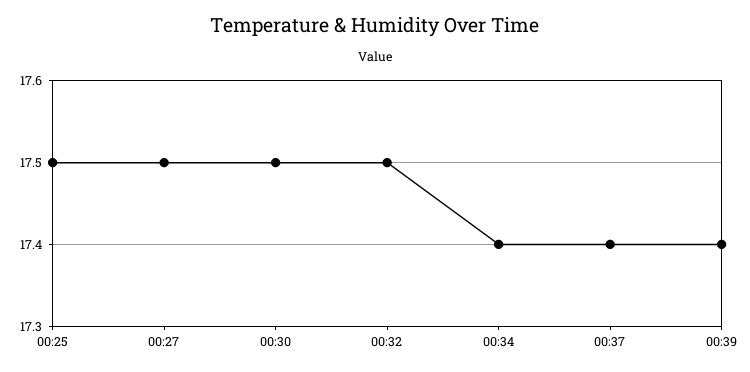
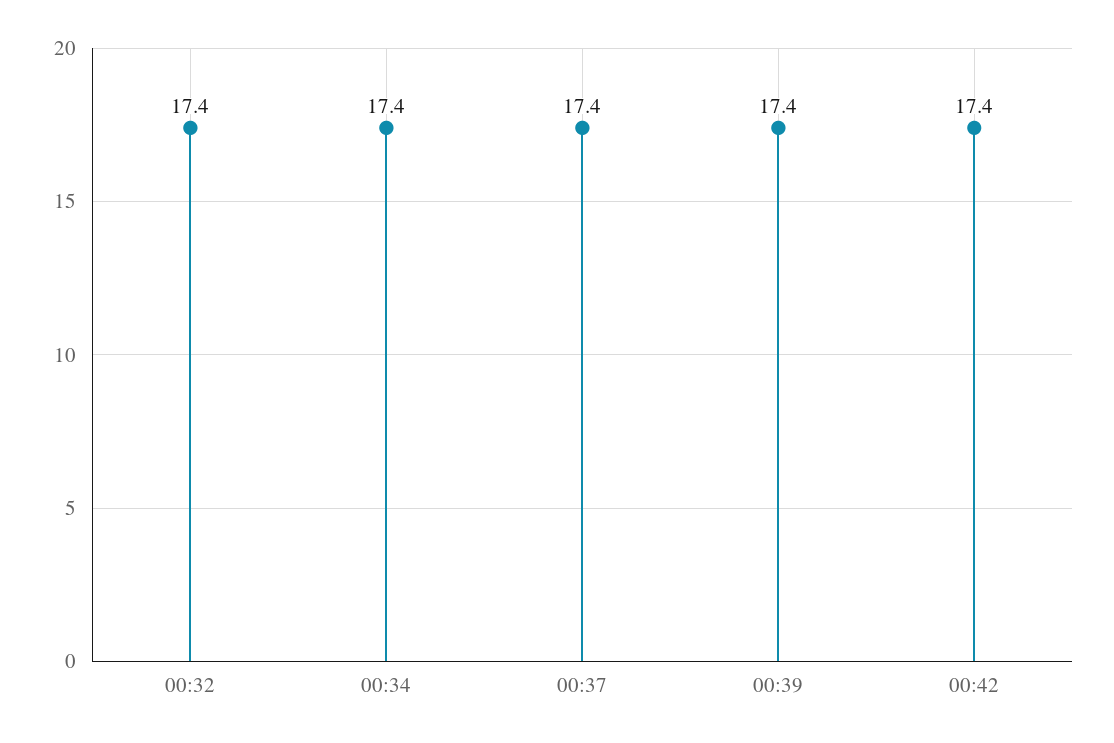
00:25: 17.5 -> none
00:27: 17.5 -> none
00:30: 17.5 -> none
00:32: 17.5 -> 17.4
00:42: none -> 17.4

